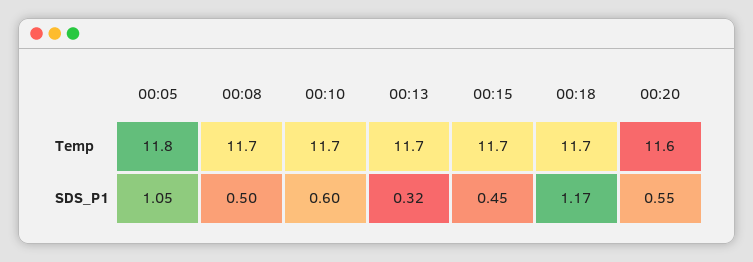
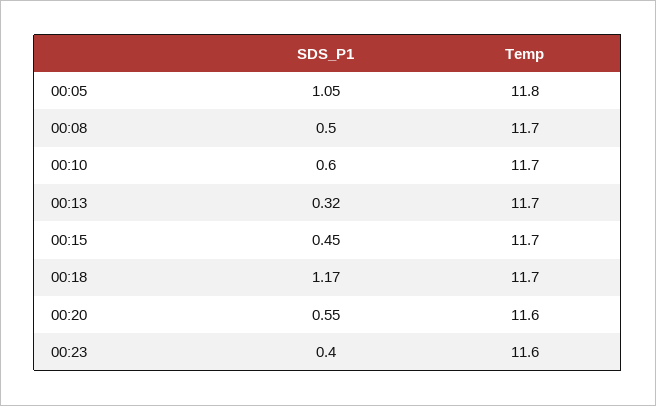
00:23, SDS_P1: none -> 0.4
00:23, Temp: none -> 11.6

